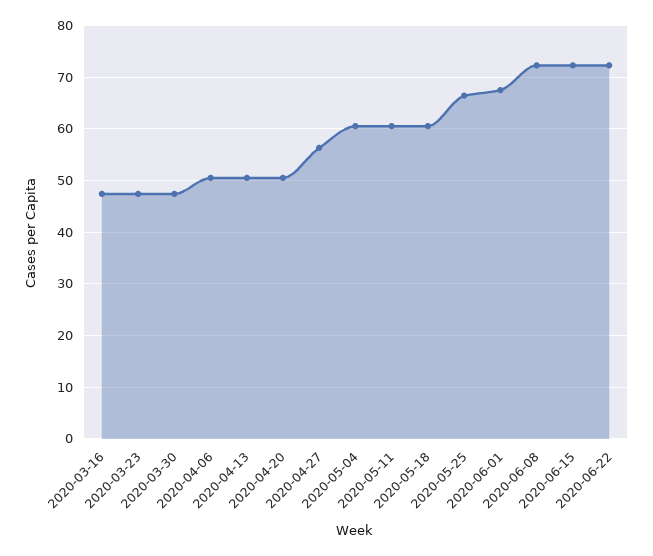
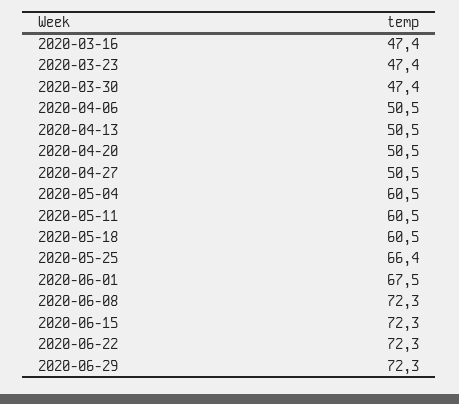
2020-04-27: 56 -> 50.5
2020-06-29: none -> 72.3

